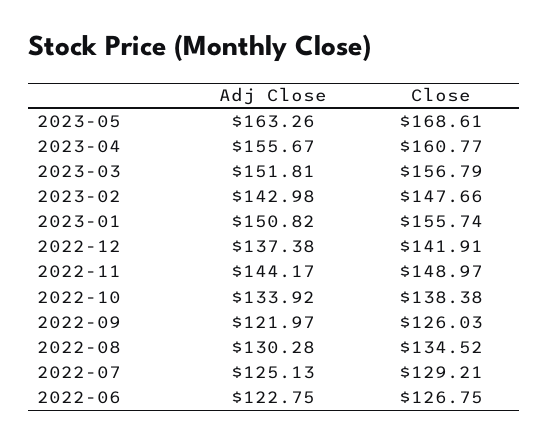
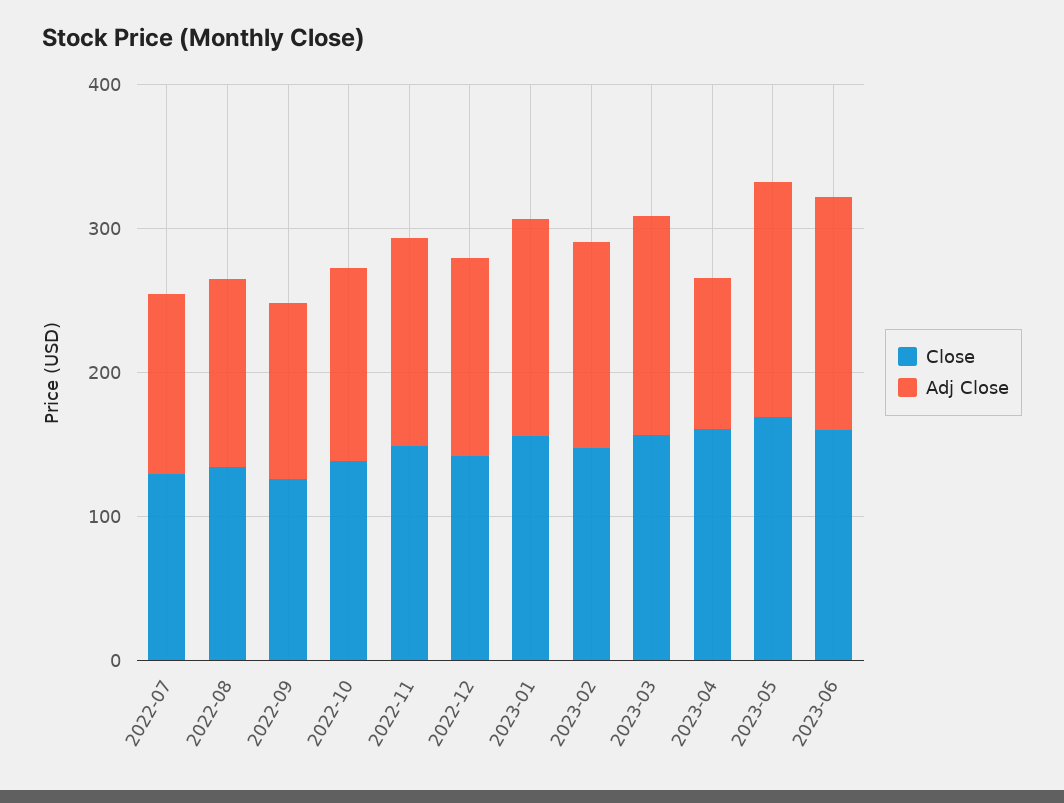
Adj Close, 2023-04: 155.67 -> 100
Adj Close, 2022-06: 122.75 -> none
Close, 2022-06: 126.75 -> none
Close, 2023-06: none -> 160
Adj Close, 2023-06: none -> 160

